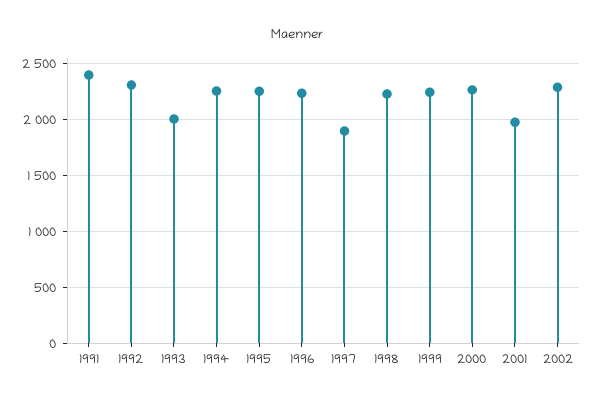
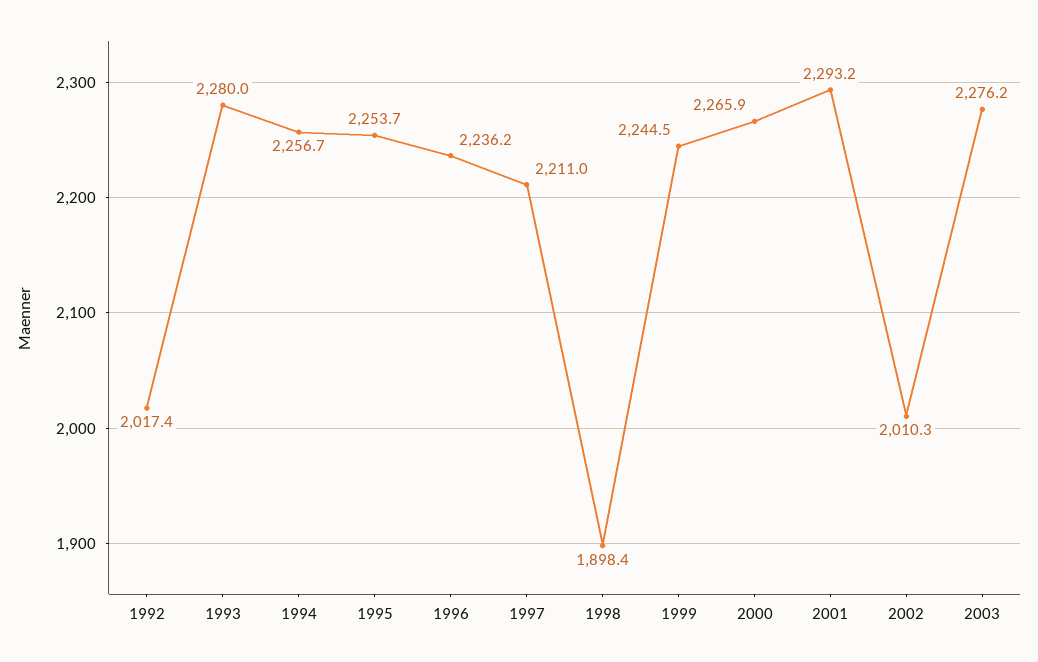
1991: 2400 -> none
1992: 2300 -> 2017.4
1993: 2000 -> 2280
1997: 1900 -> 2211
1998: 2200 -> 1898.4
2001: 2000 -> 2293.2
2002: 2300 -> 2010.3
2003: none -> 2276.2

